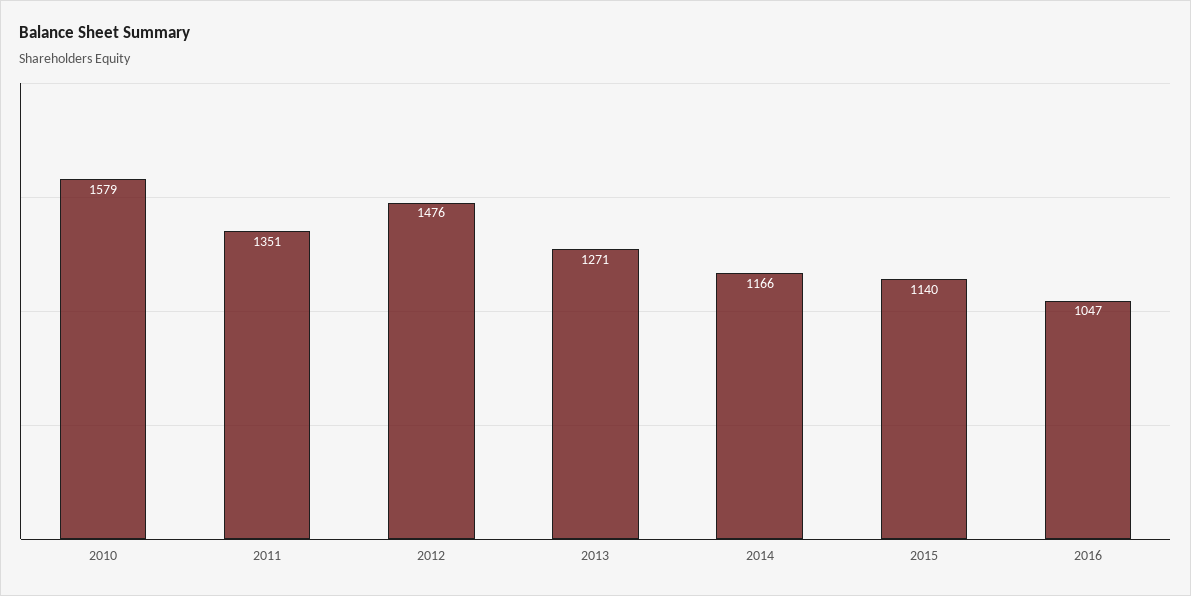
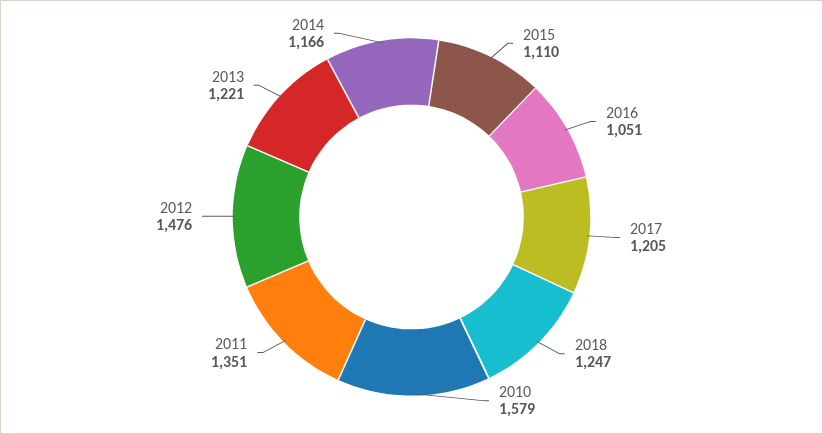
2013: 1271 -> 1221
2015: 1140 -> 1110
2016: 1047 -> 1051
2017: none -> 1205
2018: none -> 1247

